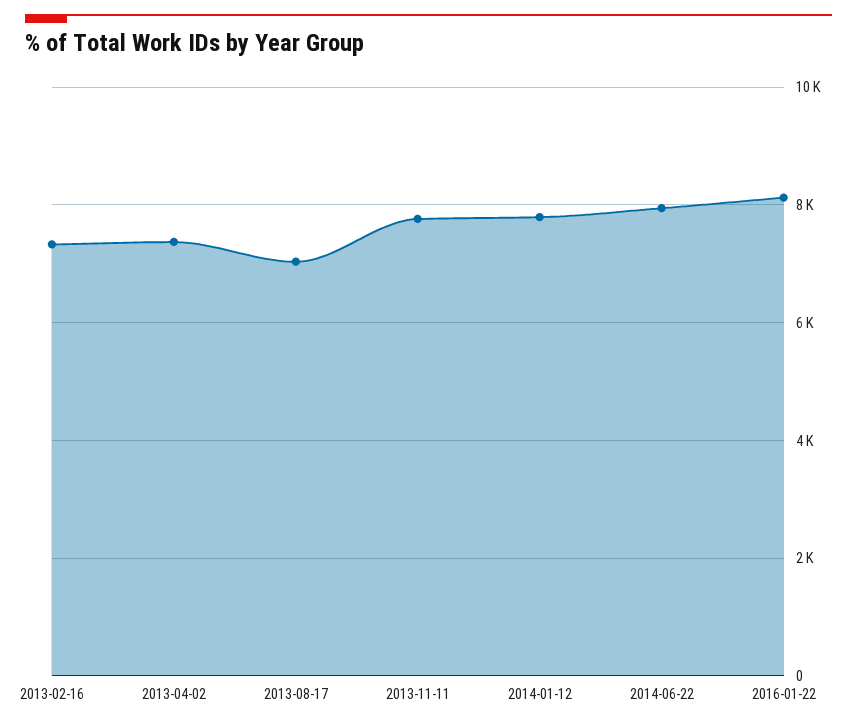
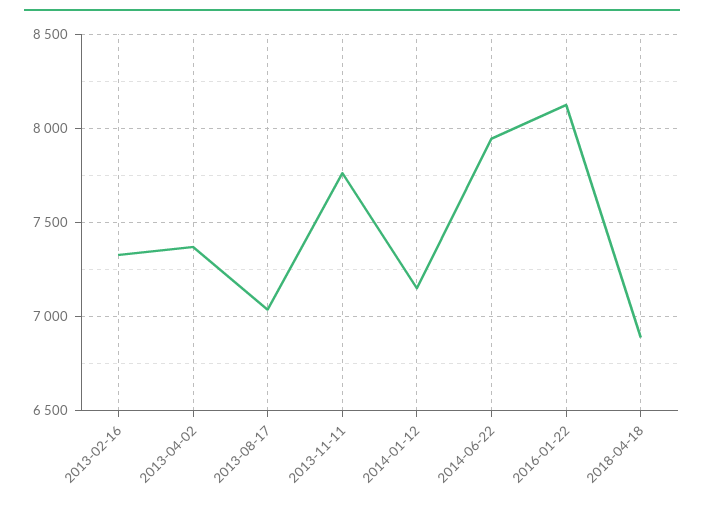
2014-01-12: 7800 -> 7150
2018-04-18: none -> 6900

